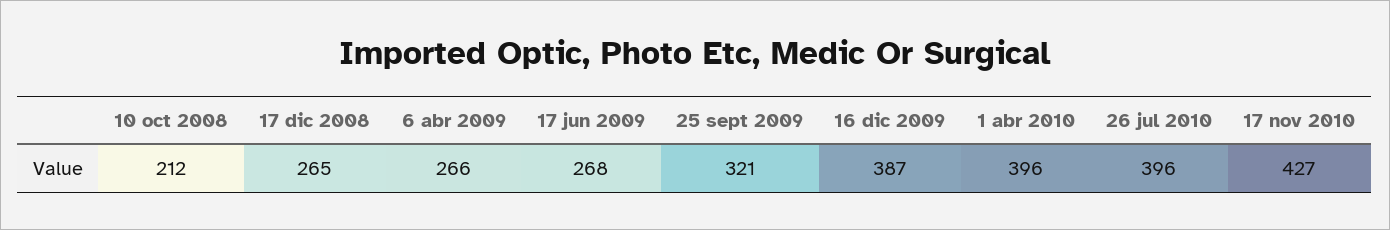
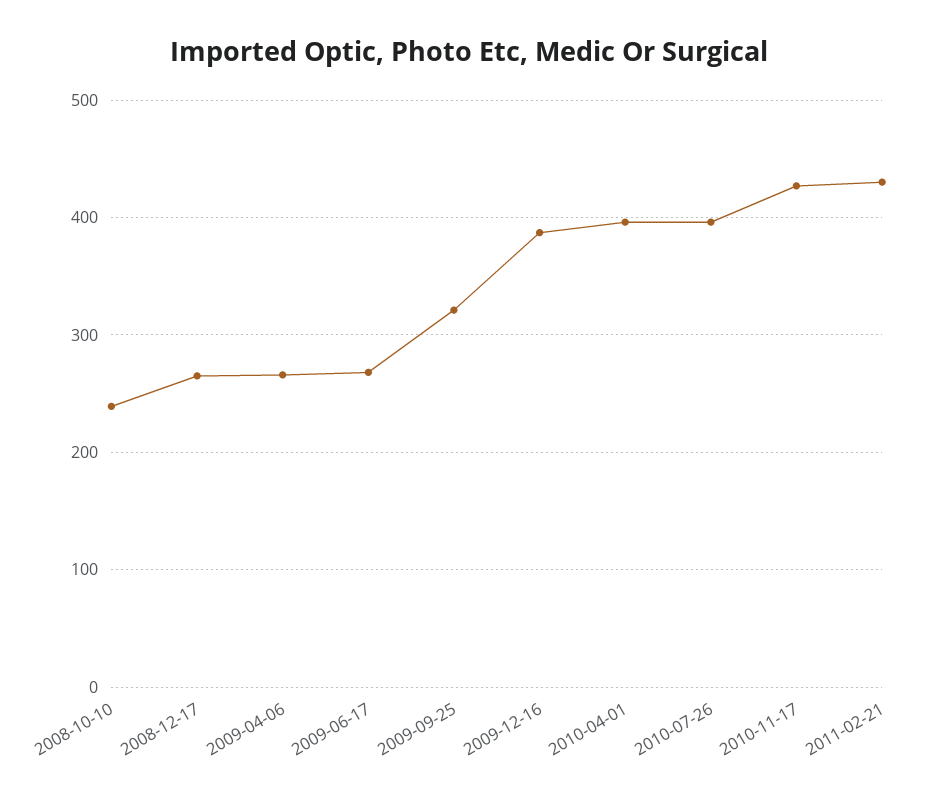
10 oct 2008: 212 -> 240
2011-02-21: none -> 430

